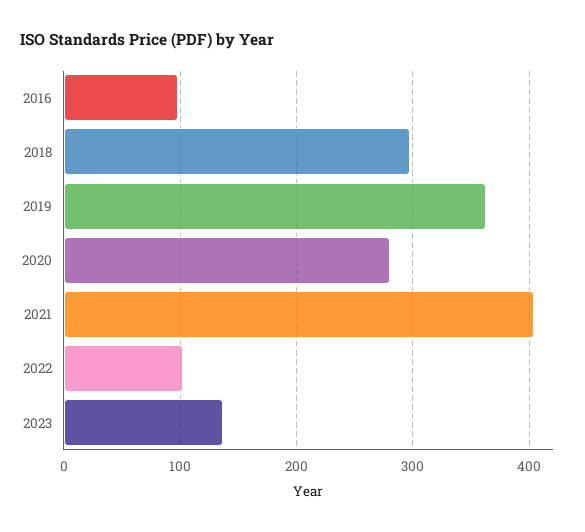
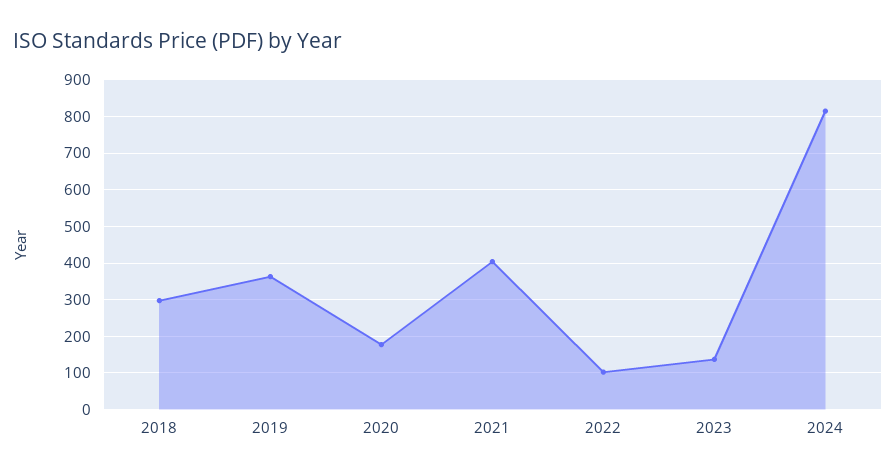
2016: 100 -> none
2020: 280 -> 180
2024: none -> 820

